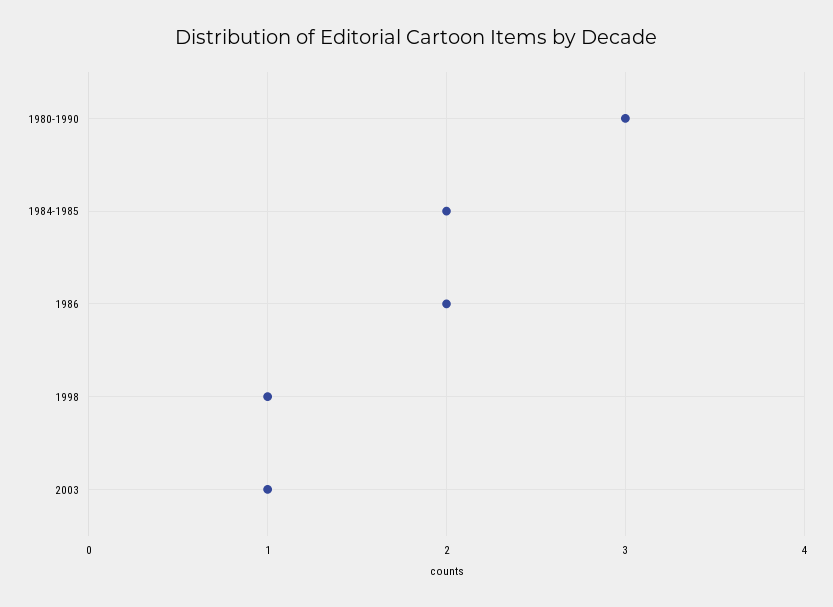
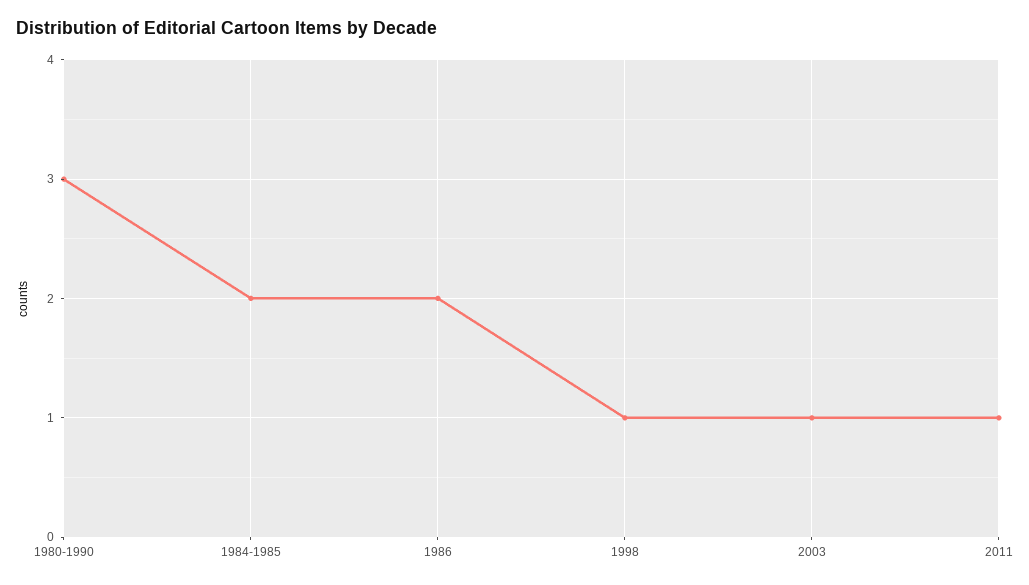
2011: none -> 1

